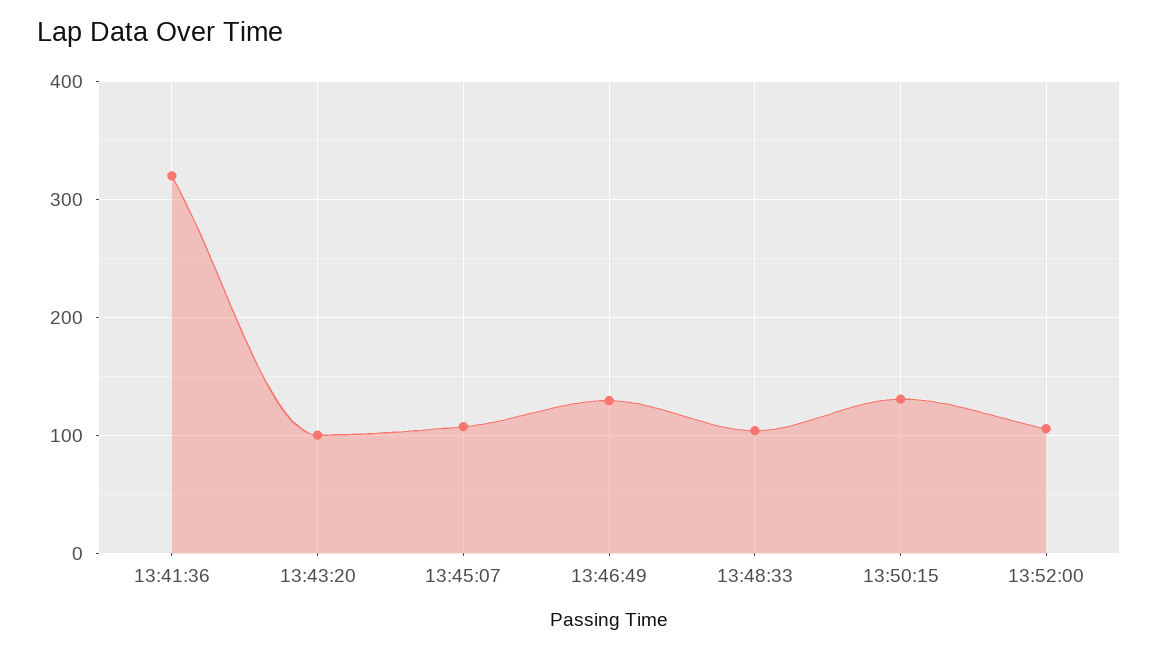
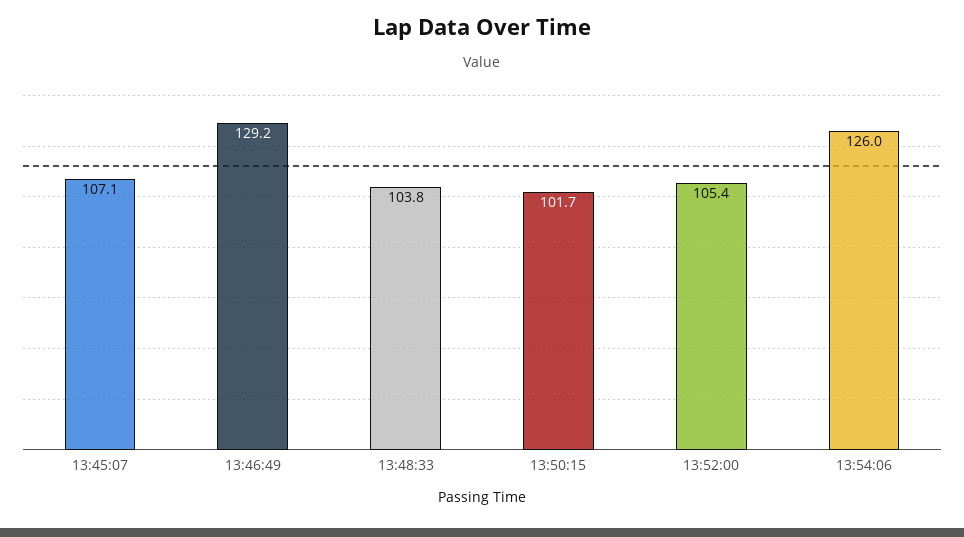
13:41:36: 320 -> none
13:43:20: 100 -> none
13:50:15: 130 -> 101.7
13:54:06: none -> 126

